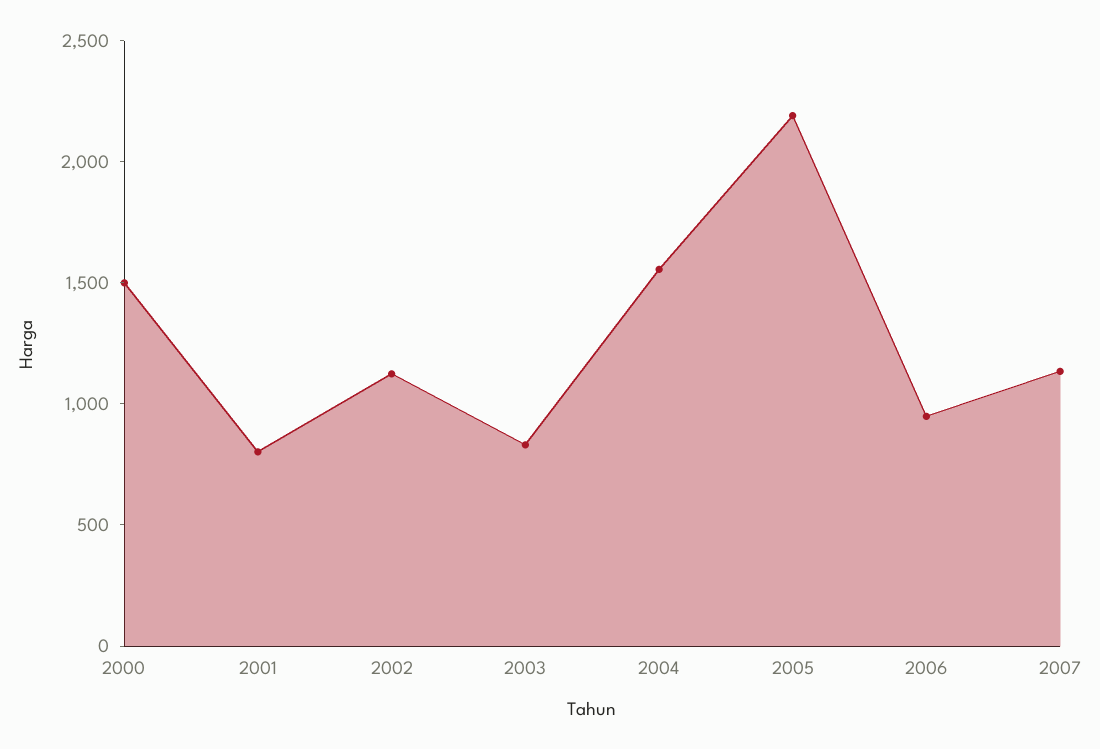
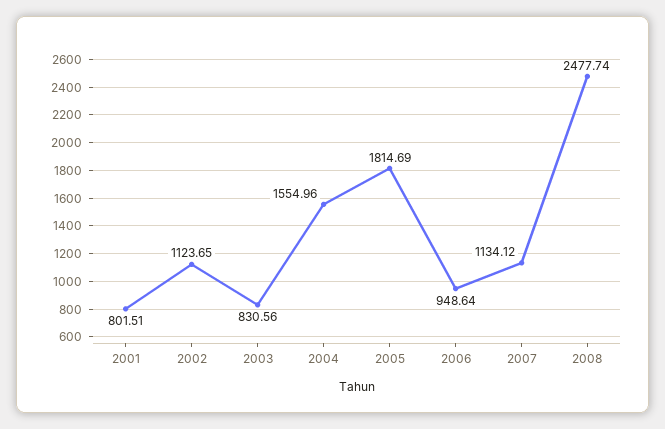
2000: 1500 -> none
2005: 2200 -> 1814.69
2008: none -> 2477.74

